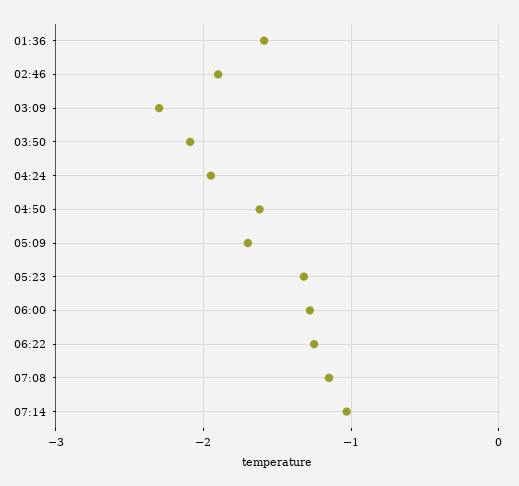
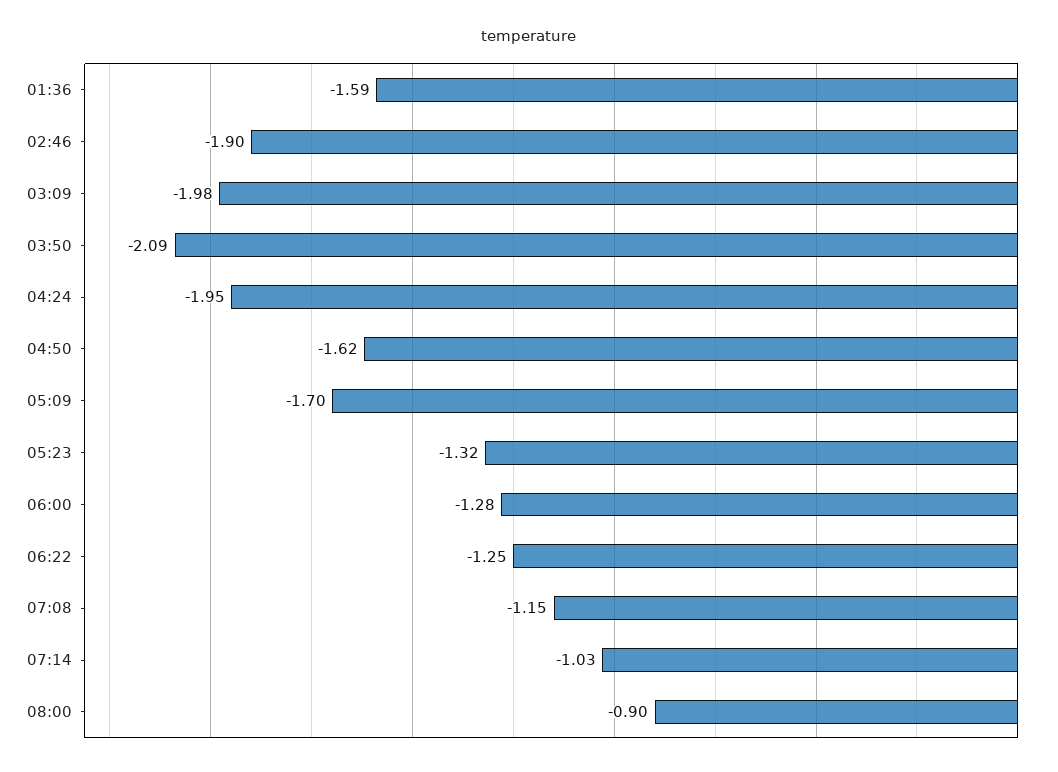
03:09: -2.3 -> -1.98
08:00: none -> -0.9

